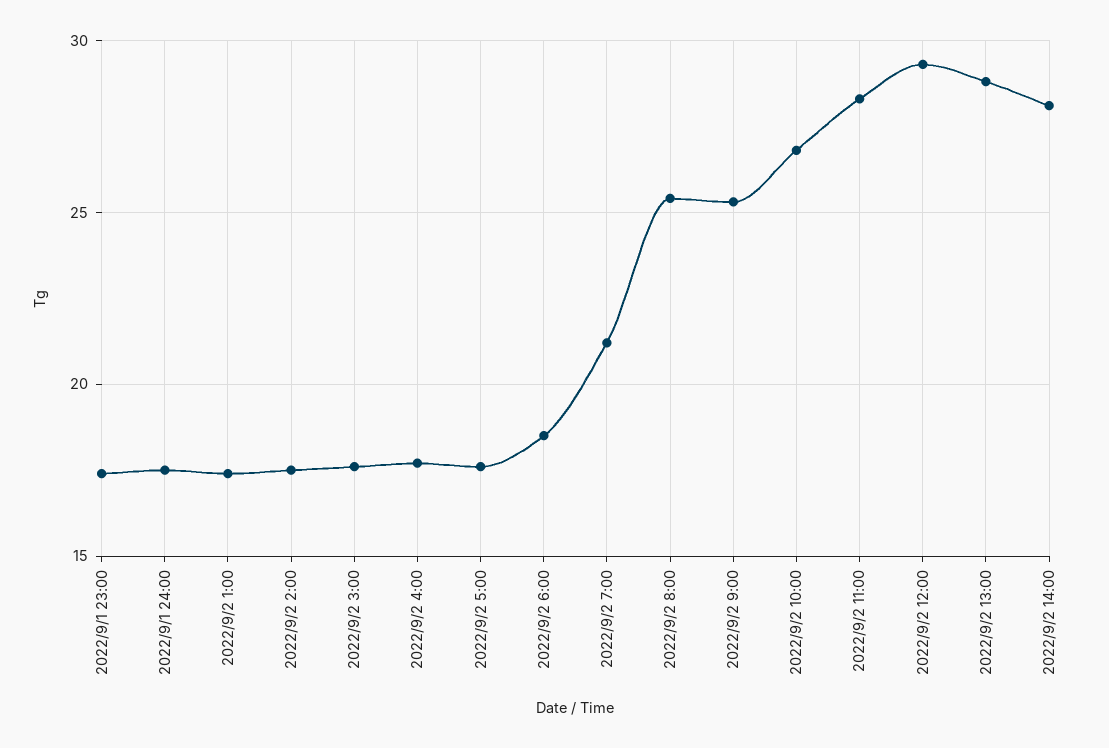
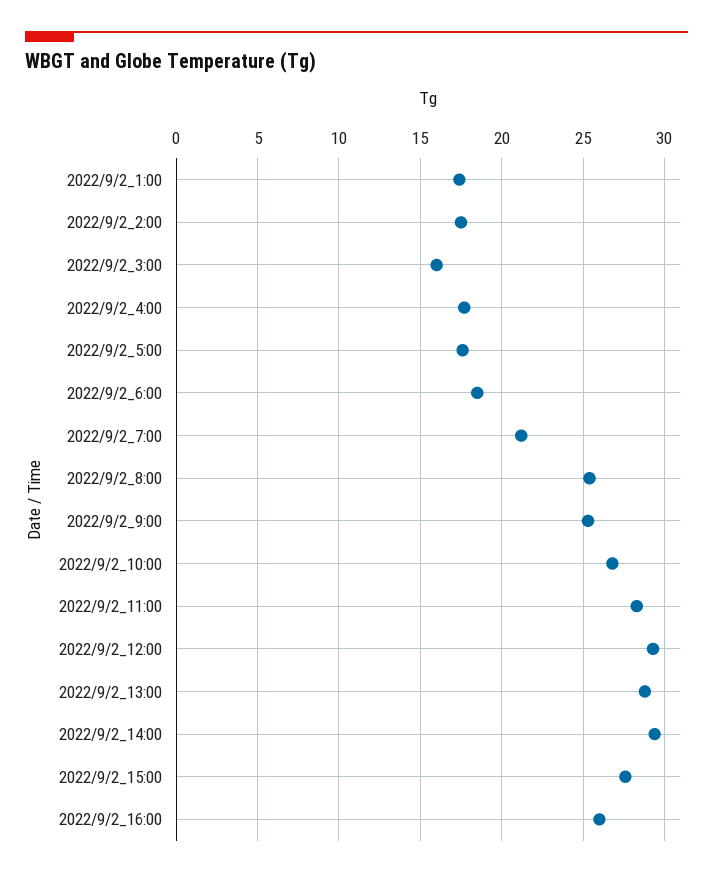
2022/9/1 23:00: 17.5 -> none
2022/9/1 24:00: 17.5 -> none
2022/9/2 3:00: 17.5 -> 16
2022/9/2 14:00: 28 -> 29.5
2022/9/2_15:00: none -> 27.5
2022/9/2_16:00: none -> 26

